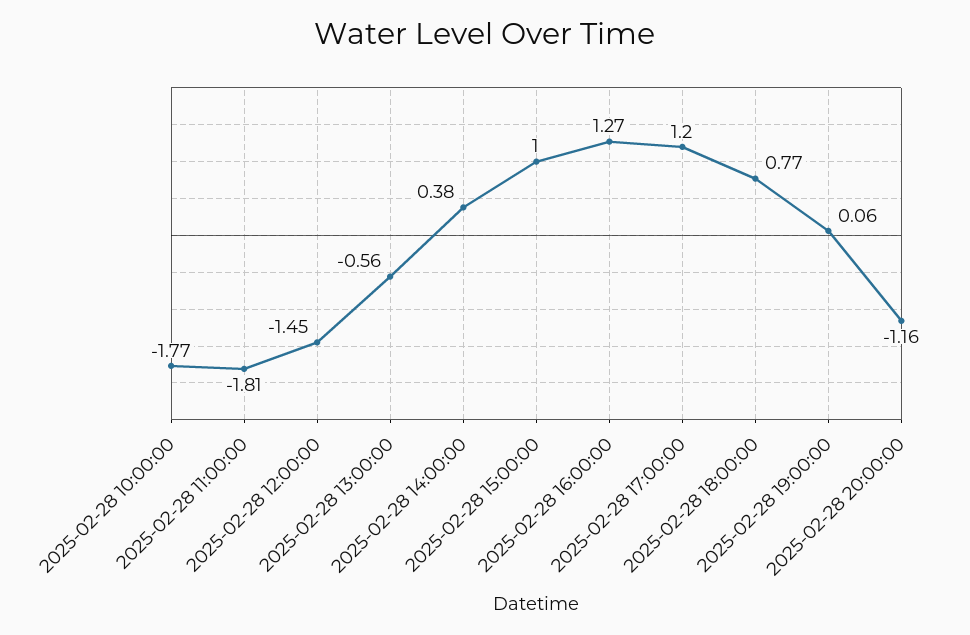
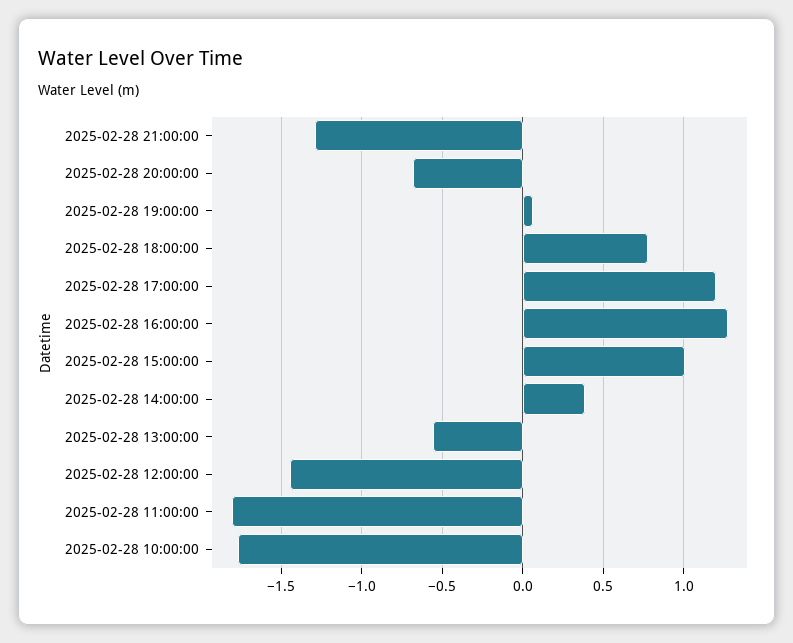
2025-02-28 20:00:00: -1.16 -> -0.7
2025-02-28 21:00:00: none -> -1.3

